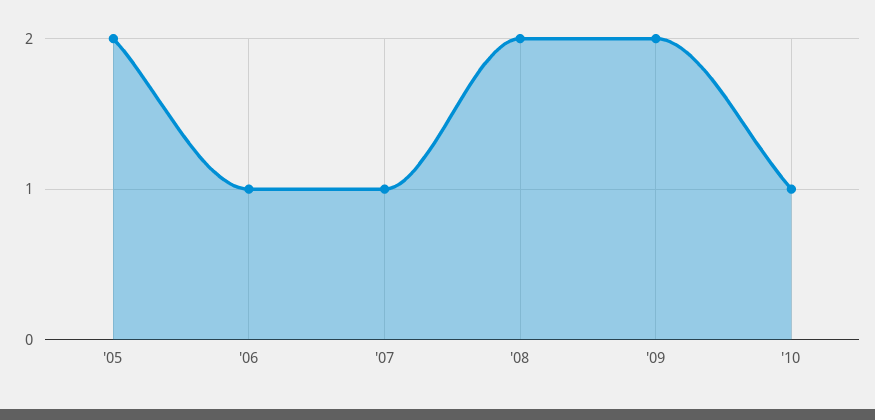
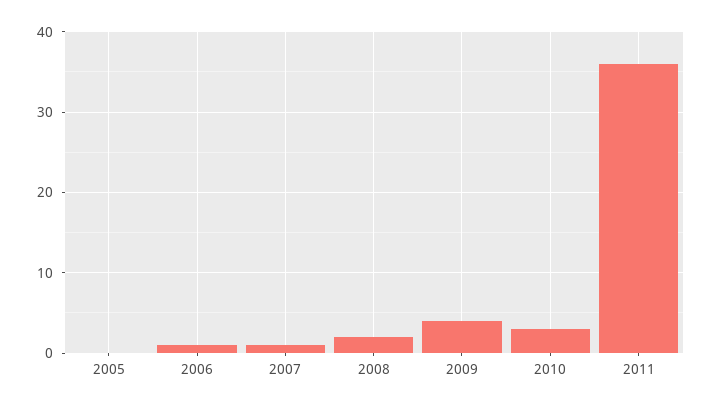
'05: 2 -> 0
'09: 2 -> 4
'10: 1 -> 3
2011: none -> 36

